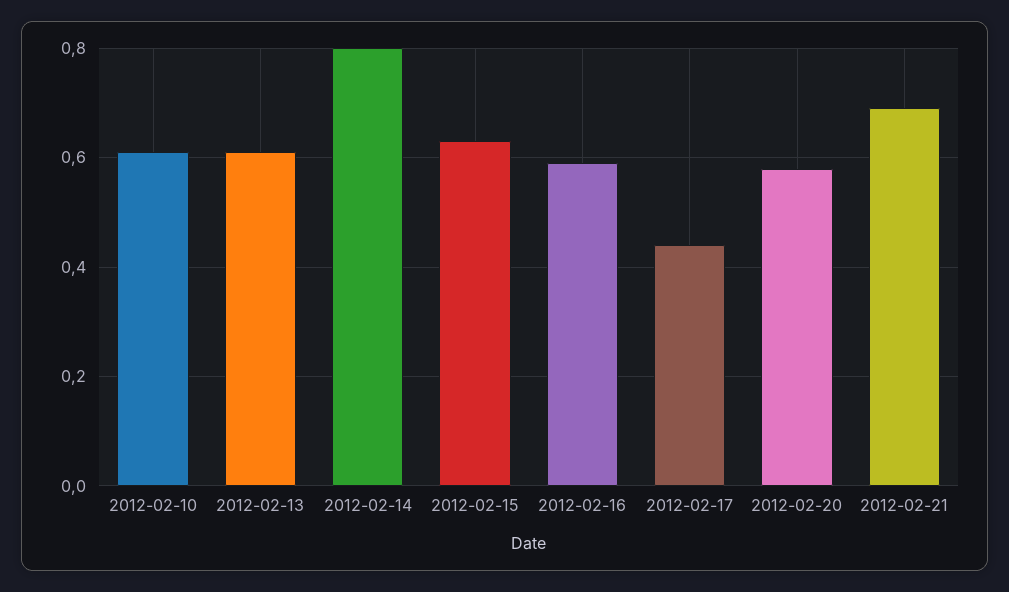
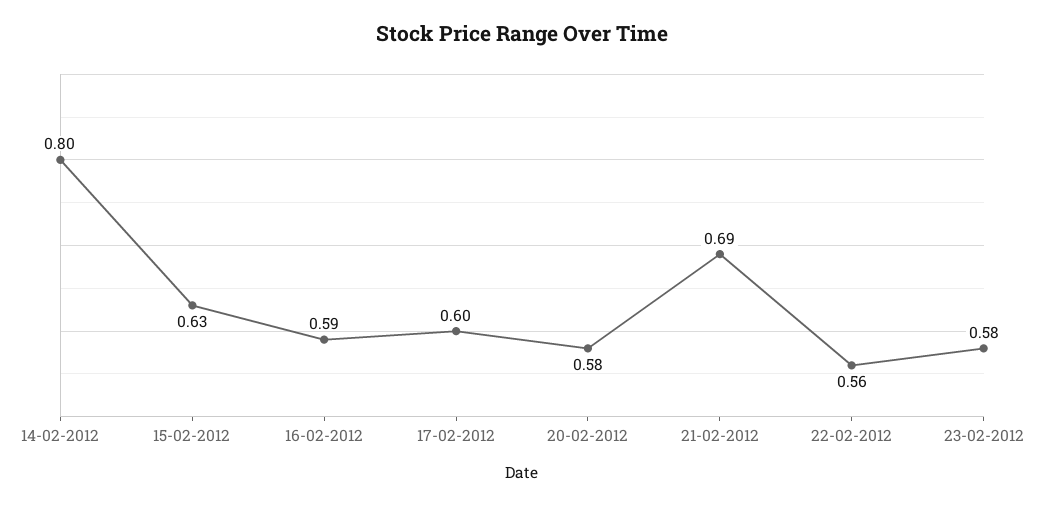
2012-02-10: 0.6 -> none
2012-02-13: 0.6 -> none
2012-02-17: 0.45 -> 0.6
22-02-2012: none -> 0.56
23-02-2012: none -> 0.58

